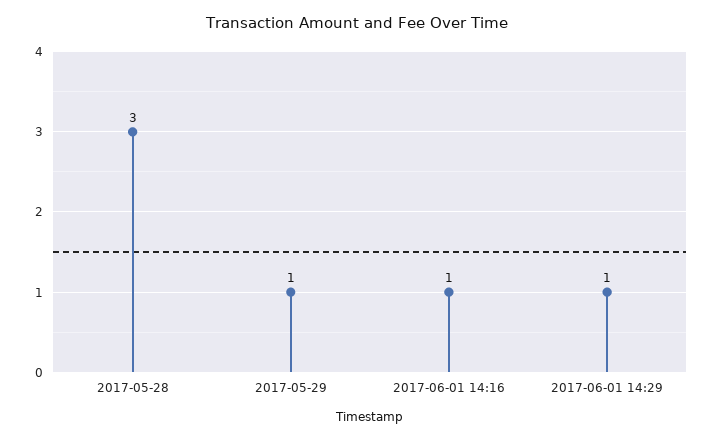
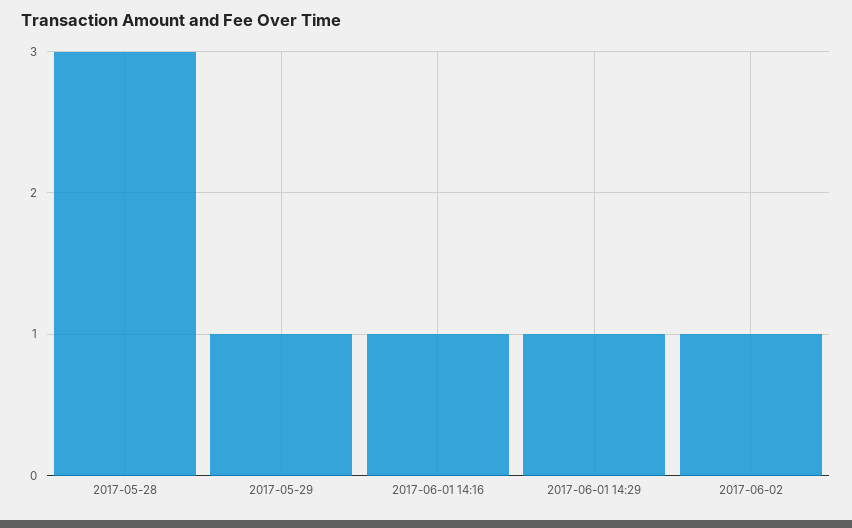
2017-06-02: none -> 1

